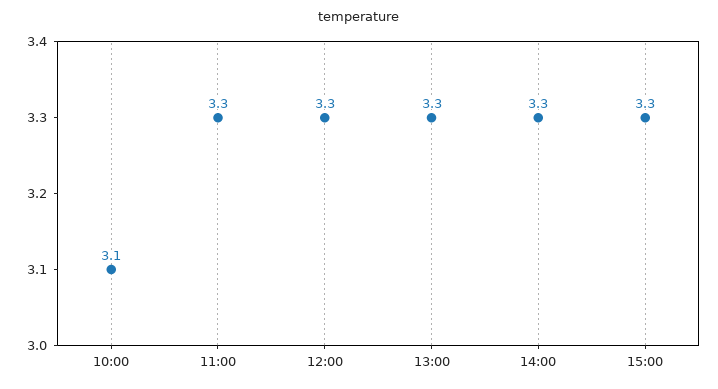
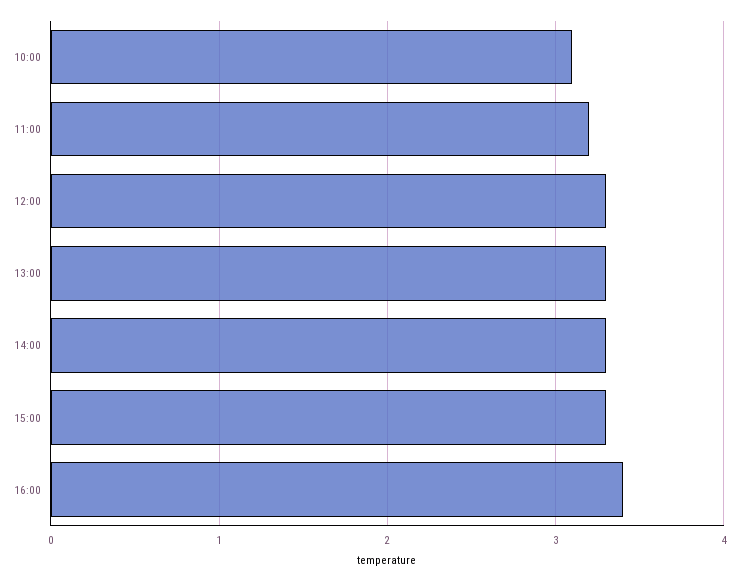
11:00: 3.3 -> 3.2
16:00: none -> 3.4

